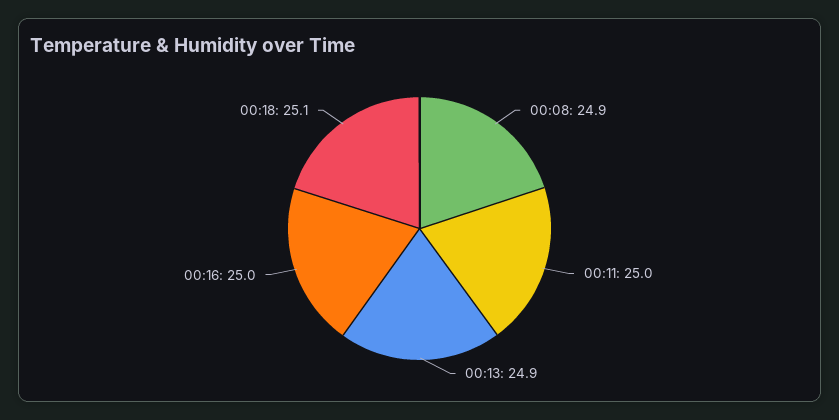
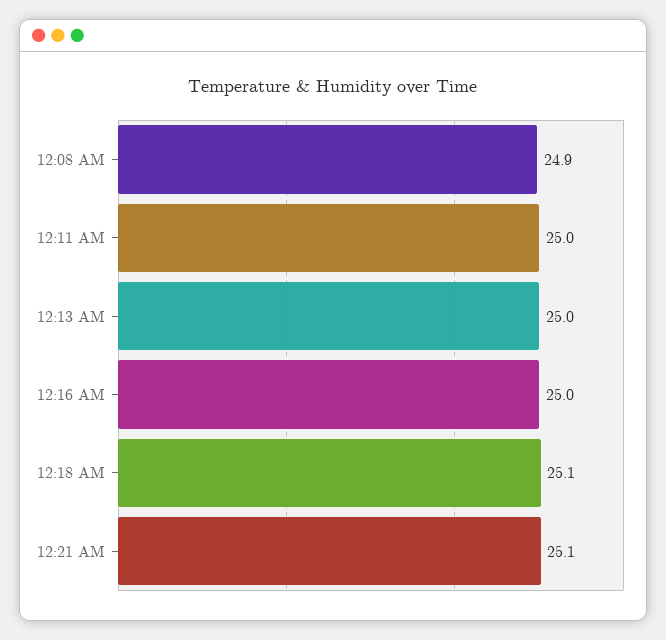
00:13: 24.9 -> 25
12:21 AM: none -> 25.1

